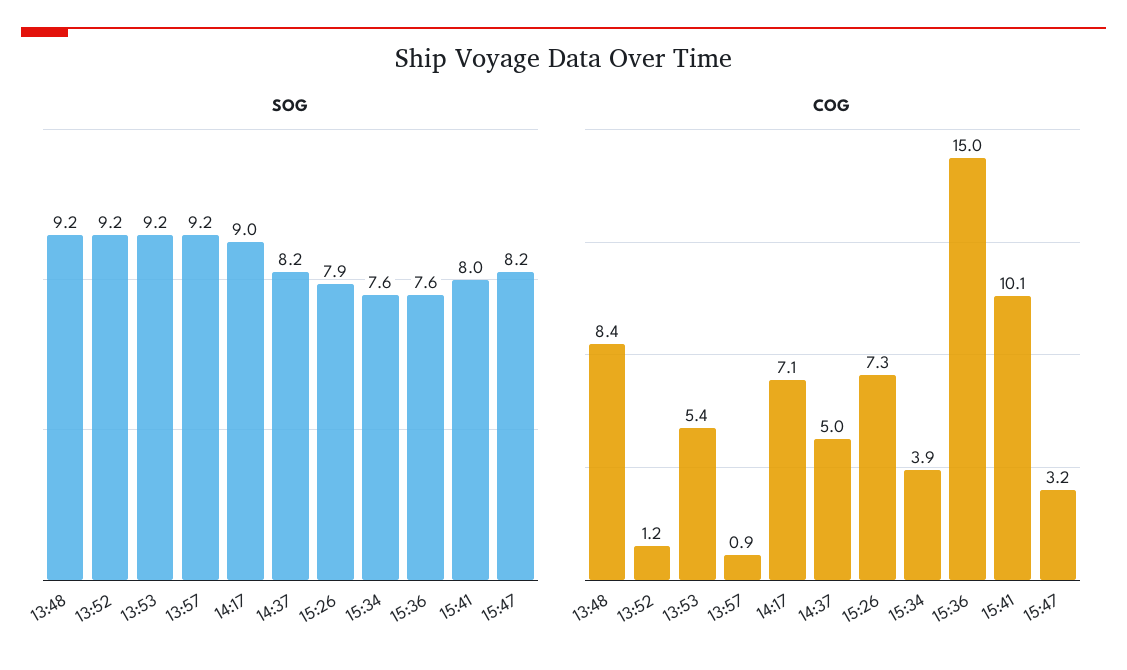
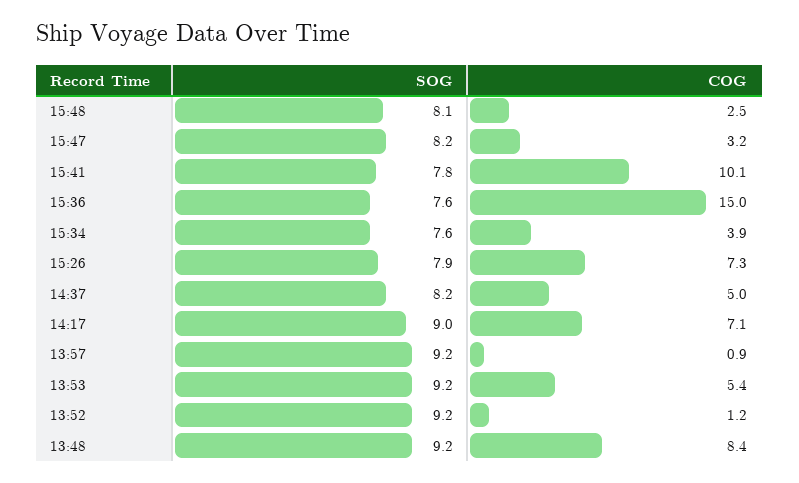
SOG, 15:41: 8 -> 7.8
SOG, 15:48: none -> 8.1
COG, 15:48: none -> 2.5

